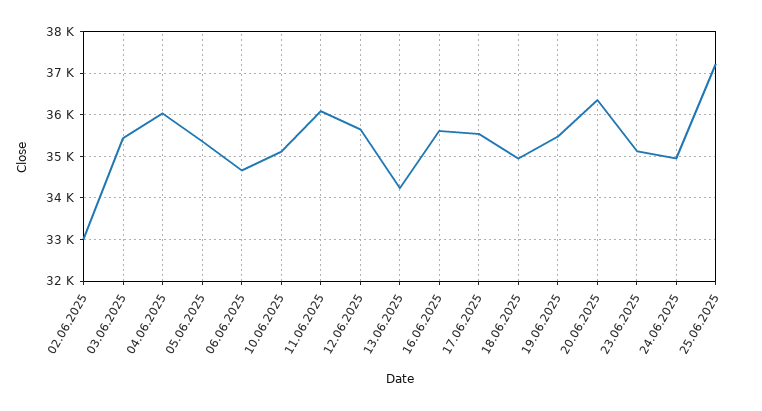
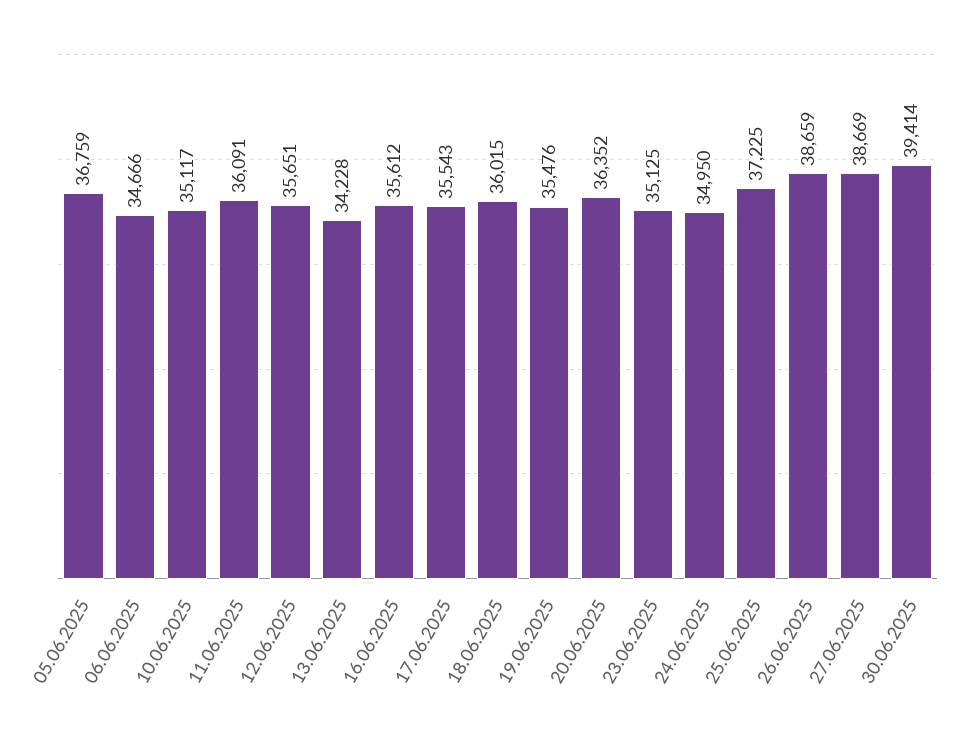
02.06.2025: 33000 -> none
03.06.2025: 35400 -> none
04.06.2025: 36000 -> none
05.06.2025: 35400 -> 36759
18.06.2025: 35000 -> 36015
26.06.2025: none -> 38659
27.06.2025: none -> 38669
30.06.2025: none -> 39414

